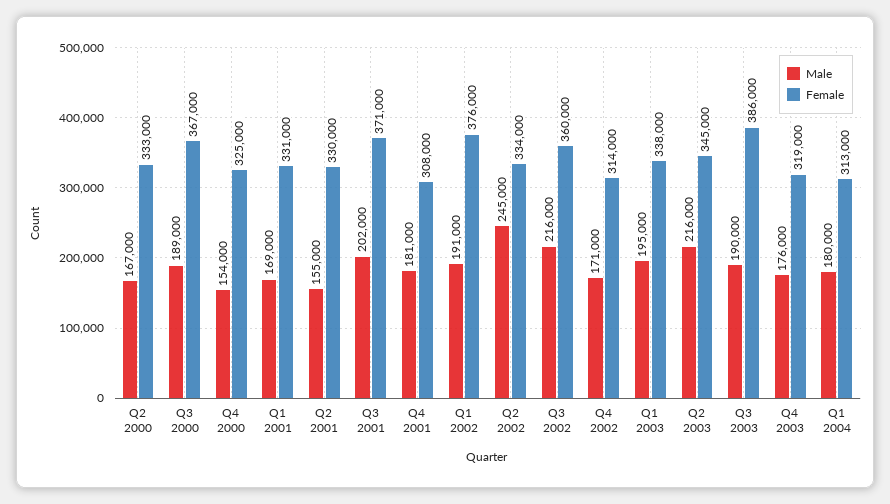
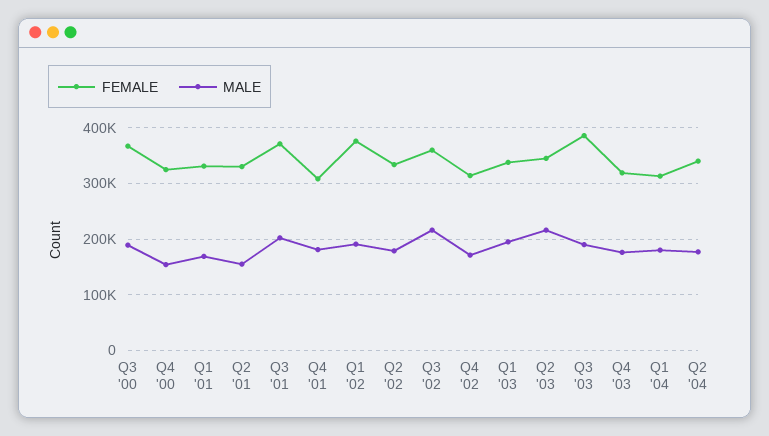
Male, Q2 2000: 167000 -> none
Female, Q2 2000: 333000 -> none
Male, Q2 2002: 245000 -> 180000
Female, Q2 '04: none -> 340000
Male, Q2 '04: none -> 180000

